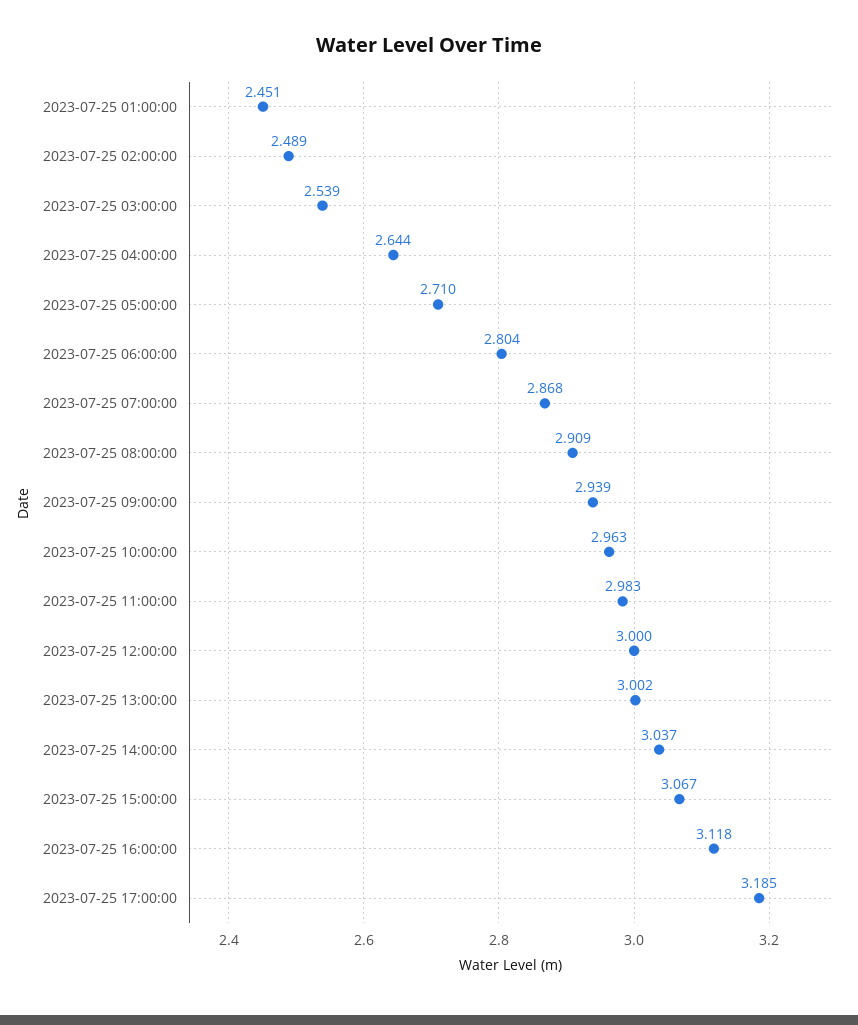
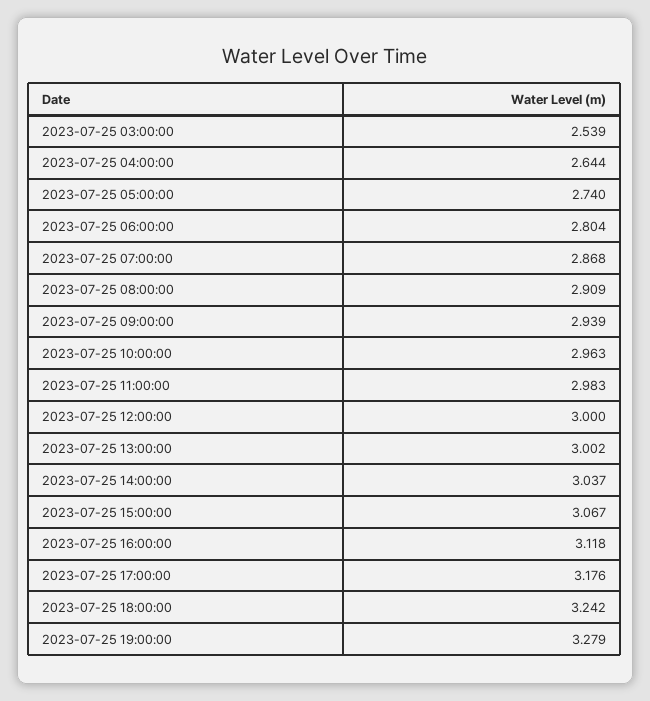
2023-07-25 01:00:00: 2.451 -> none
2023-07-25 02:00:00: 2.489 -> none
2023-07-25 05:00:00: 2.71 -> 2.74
2023-07-25 17:00:00: 3.185 -> 3.176
2023-07-25 18:00:00: none -> 3.242
2023-07-25 19:00:00: none -> 3.279

